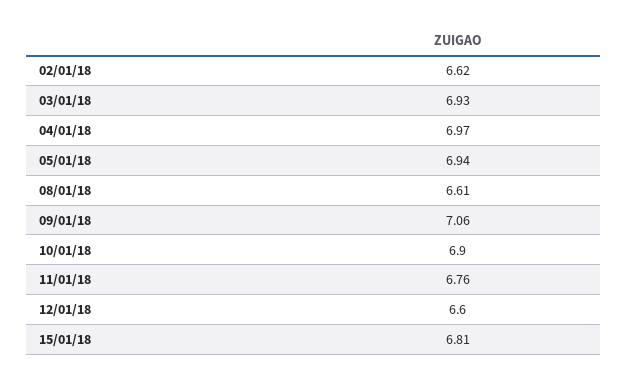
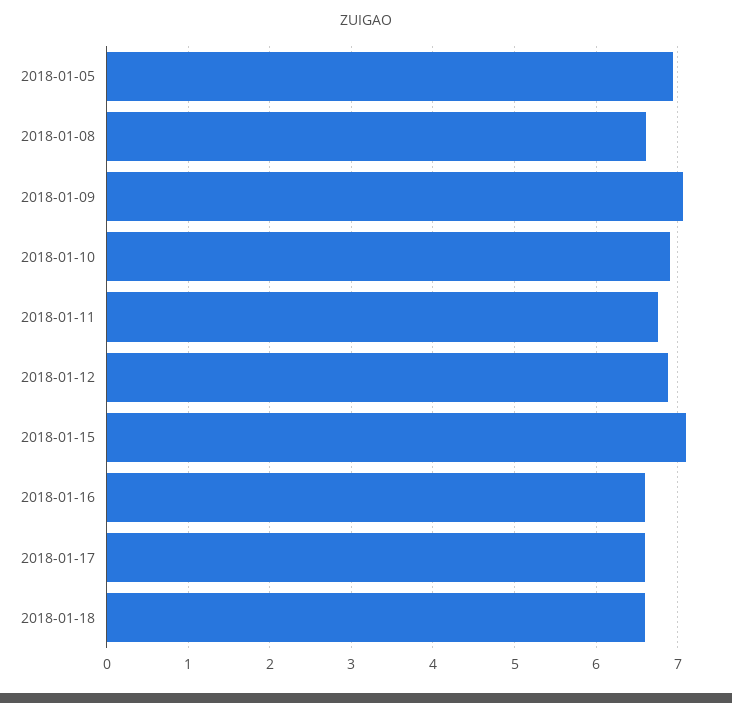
02/01/18: 6.62 -> none
03/01/18: 6.93 -> none
04/01/18: 6.97 -> none
12/01/18: 6.6 -> 6.9
15/01/18: 6.81 -> 7.1
2018-01-16: none -> 6.6
2018-01-17: none -> 6.6
2018-01-18: none -> 6.6

